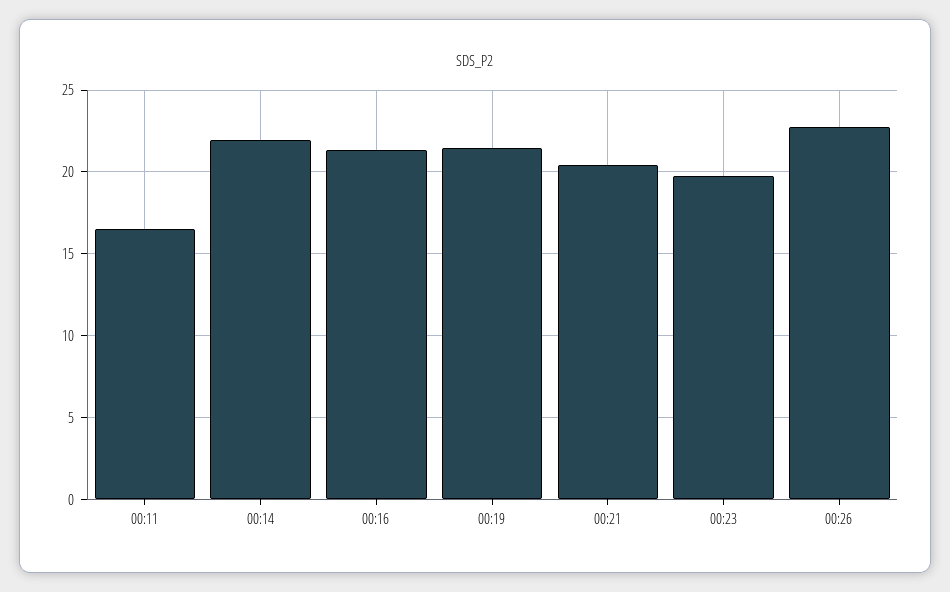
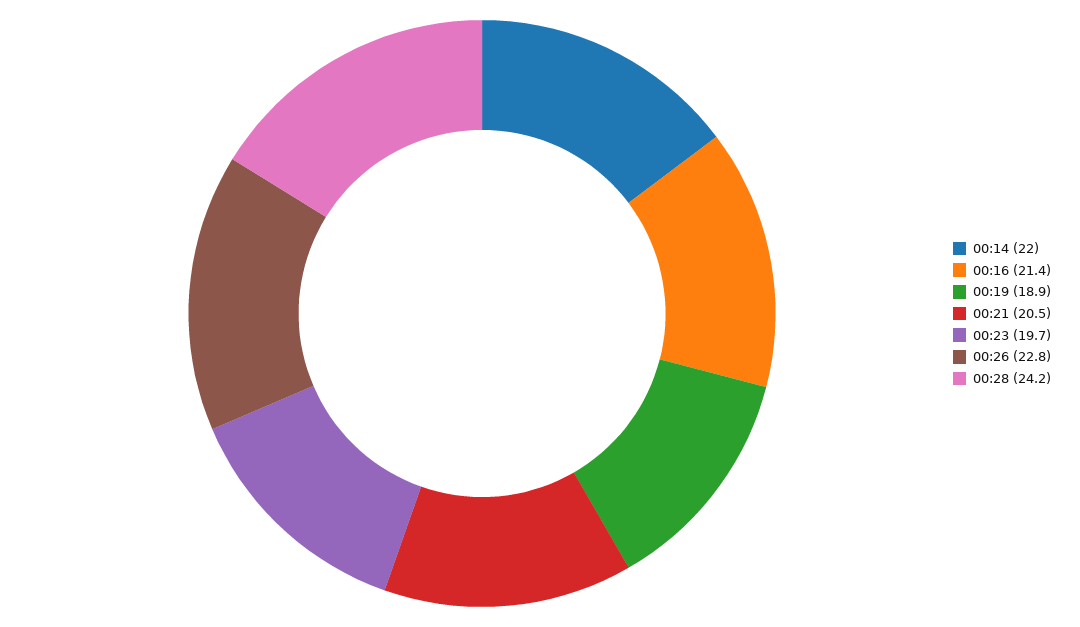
00:11: 16.5 -> none
00:19: 21.5 -> 18.9
00:28: none -> 24.2

